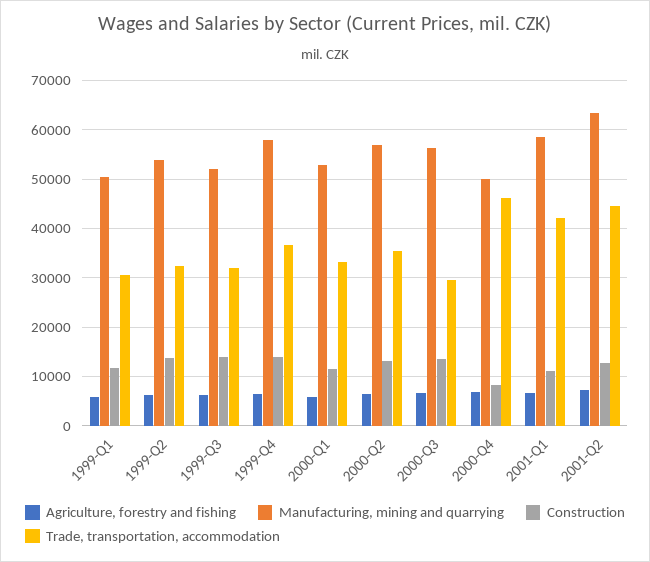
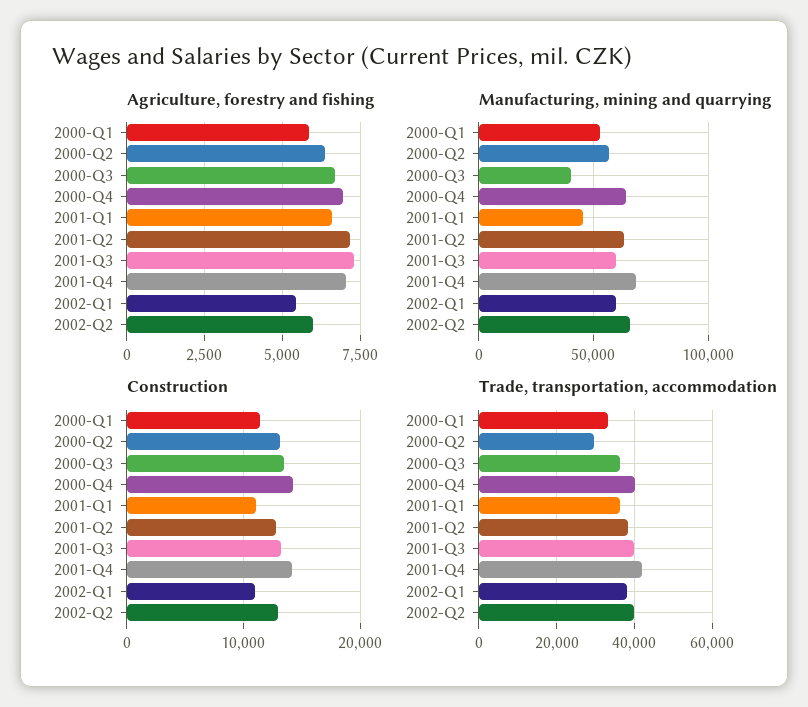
Agriculture, forestry and fishing, 1999-Q1: 6000 -> none
Manufacturing, mining and quarrying, 1999-Q1: 50000 -> none
Construction, 1999-Q1: 12000 -> none
Trade, transportation, accommodation, 1999-Q1: 30000 -> none
Agriculture, forestry and fishing, 1999-Q2: 6000 -> none
Manufacturing, mining and quarrying, 1999-Q2: 54000 -> none
Construction, 1999-Q2: 14000 -> none
Trade, transportation, accommodation, 1999-Q2: 32000 -> none
Agriculture, forestry and fishing, 1999-Q3: 6000 -> none
Manufacturing, mining and quarrying, 1999-Q3: 52000 -> none
Construction, 1999-Q3: 14000 -> none
Trade, transportation, accommodation, 1999-Q3: 32000 -> none
Agriculture, forestry and fishing, 1999-Q4: 6000 -> none
Manufacturing, mining and quarrying, 1999-Q4: 58000 -> none
Construction, 1999-Q4: 14000 -> none
Trade, transportation, accommodation, 1999-Q4: 36000 -> none
Trade, transportation, accommodation, 2000-Q2: 36000 -> 30000
Manufacturing, mining and quarrying, 2000-Q3: 56000 -> 40000
Trade, transportation, accommodation, 2000-Q3: 30000 -> 36000
Manufacturing, mining and quarrying, 2000-Q4: 50000 -> 65000
Construction, 2000-Q4: 8000 -> 14000
Trade, transportation, accommodation, 2000-Q4: 46000 -> 40000
Manufacturing, mining and quarrying, 2001-Q1: 58000 -> 45000
Trade, transportation, accommodation, 2001-Q1: 42000 -> 36000
Trade, transportation, accommodation, 2001-Q2: 44000 -> 38000
Agriculture, forestry and fishing, 2001-Q3: none -> 7250
Agriculture, forestry and fishing, 2001-Q4: none -> 7000
Agriculture, forestry and fishing, 2002-Q1: none -> 5500
Agriculture, forestry and fishing, 2002-Q2: none -> 6000
Manufacturing, mining and quarrying, 2001-Q3: none -> 60000
Manufacturing, mining and quarrying, 2001-Q4: none -> 70000
Manufacturing, mining and quarrying, 2002-Q1: none -> 60000
Manufacturing, mining and quarrying, 2002-Q2: none -> 65000
Construction, 2001-Q3: none -> 13000
Construction, 2001-Q4: none -> 14000
Construction, 2002-Q1: none -> 11000
Construction, 2002-Q2: none -> 13000
Trade, transportation, accommodation, 2001-Q3: none -> 40000
Trade, transportation, accommodation, 2001-Q4: none -> 42000
Trade, transportation, accommodation, 2002-Q1: none -> 38000
Trade, transportation, accommodation, 2002-Q2: none -> 40000

